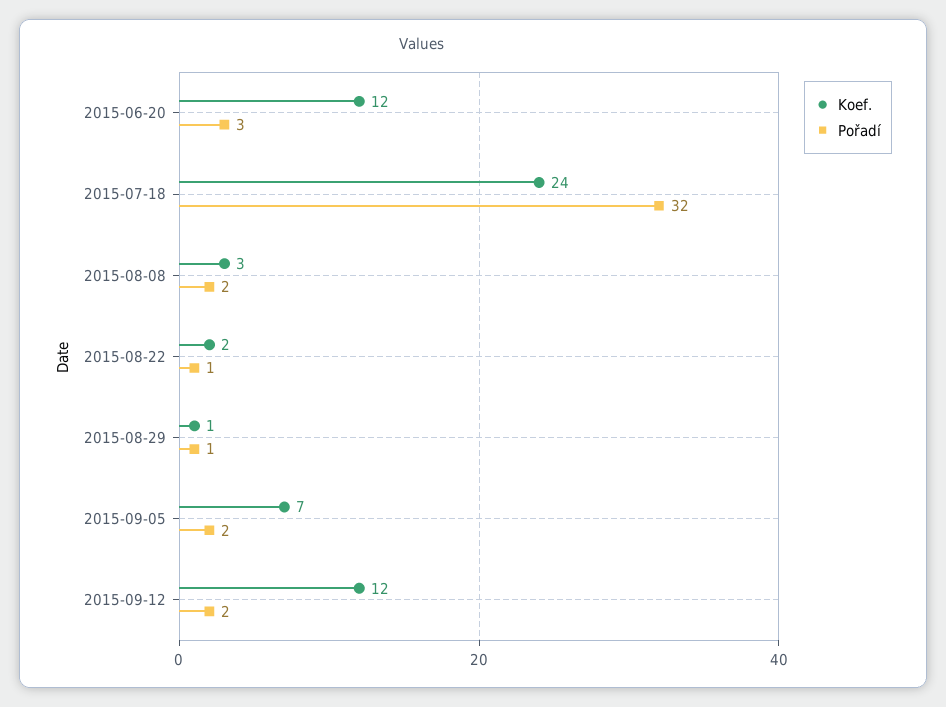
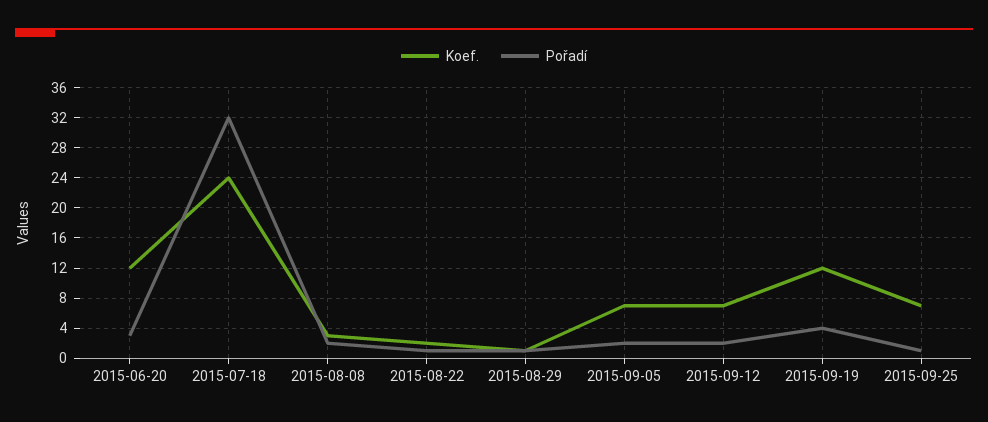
Koef., 2015-09-12: 12 -> 7
Koef., 2015-09-19: none -> 12
Pořadí, 2015-09-19: none -> 4
Koef., 2015-09-25: none -> 7
Pořadí, 2015-09-25: none -> 1

